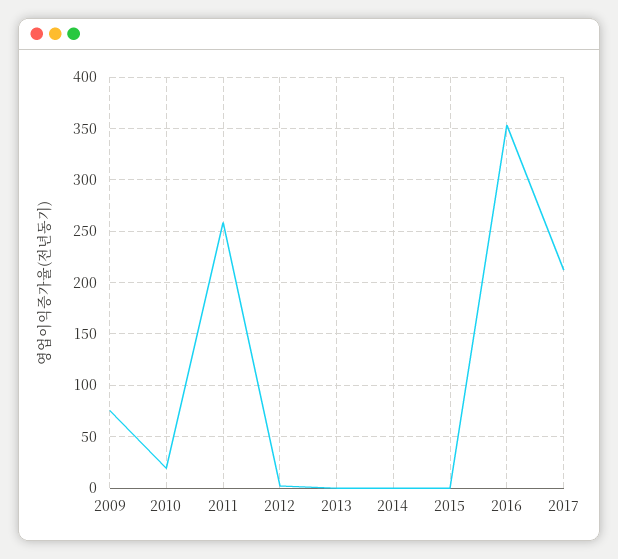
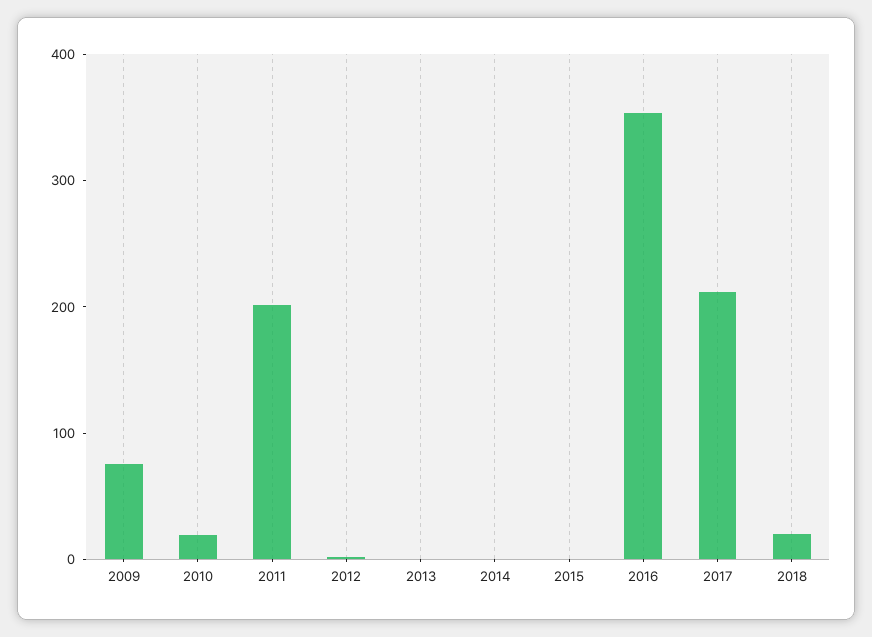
2011: 260 -> 200
2018: none -> 20

